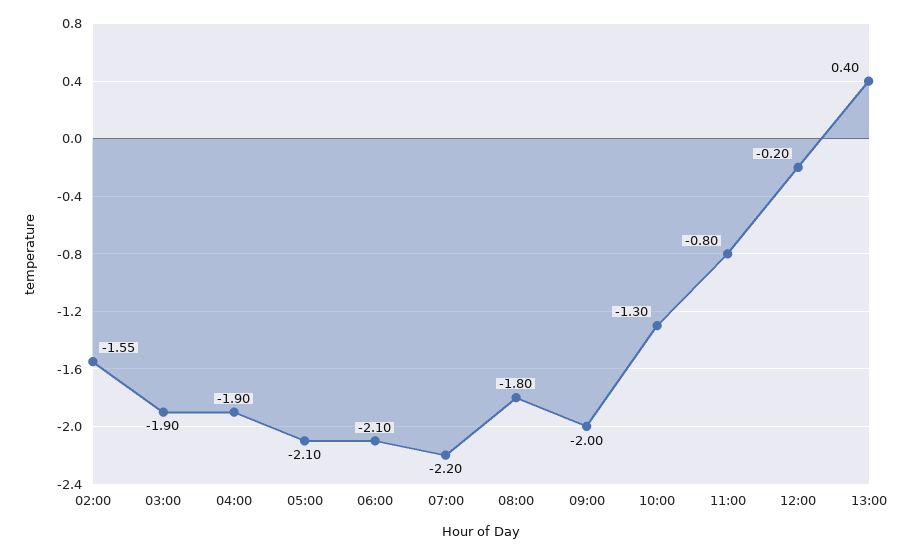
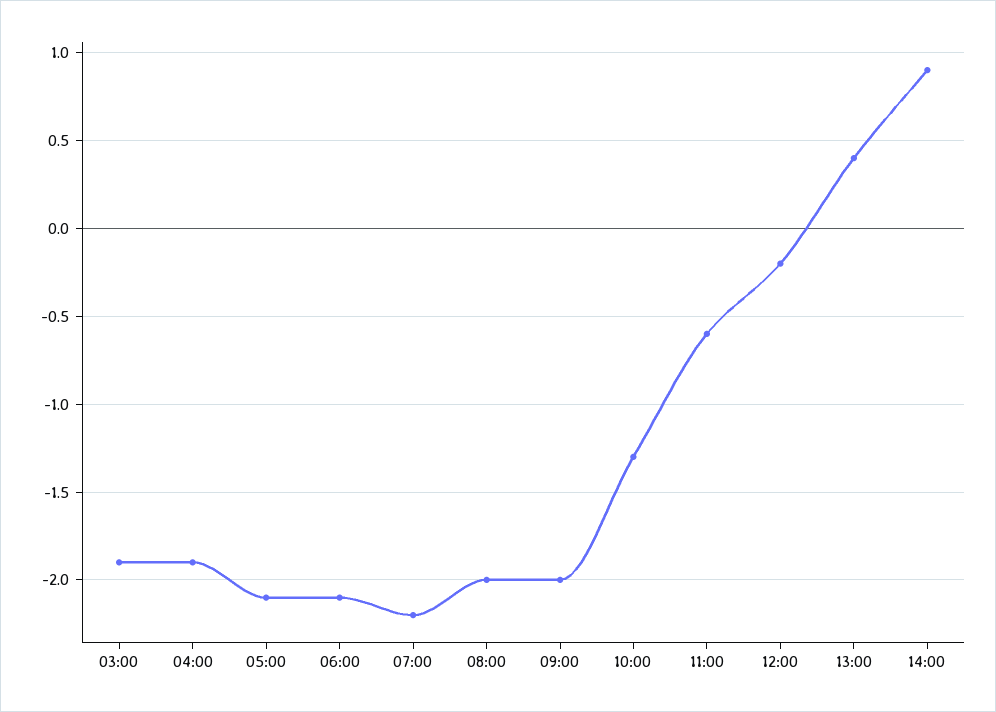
02:00: -1.55 -> none
08:00: -1.8 -> -2
11:00: -0.8 -> -0.6
14:00: none -> 0.9

